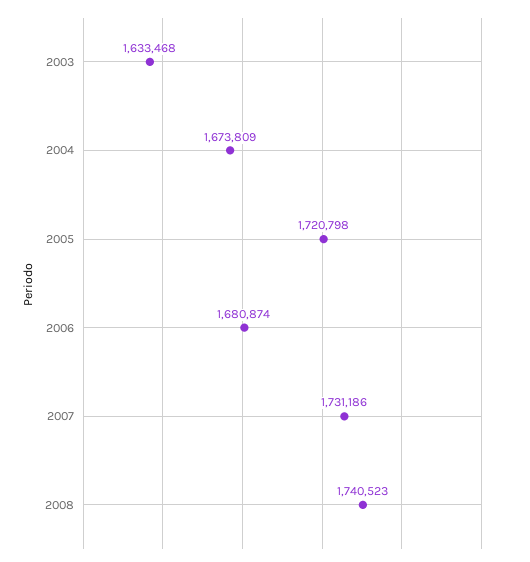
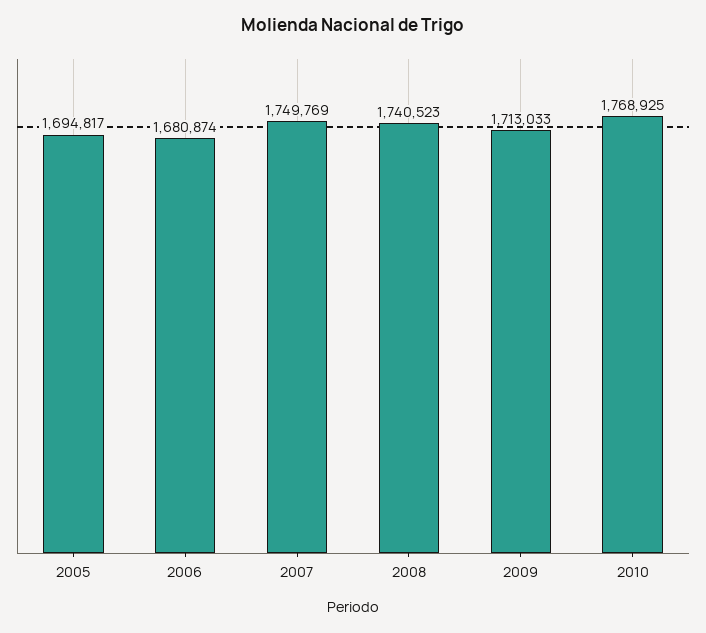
2003: 1633468 -> none
2004: 1673809 -> none
2005: 1720798 -> 1694817
2007: 1731186 -> 1749769
2009: none -> 1713033
2010: none -> 1768925

